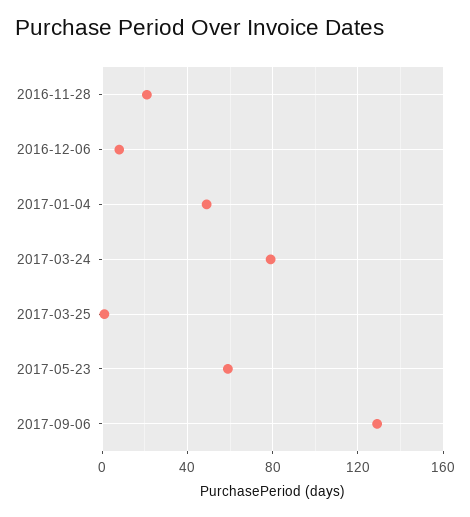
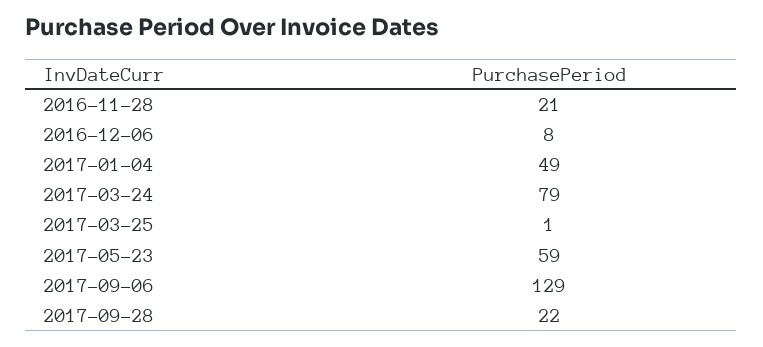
2017-09-28: none -> 22

